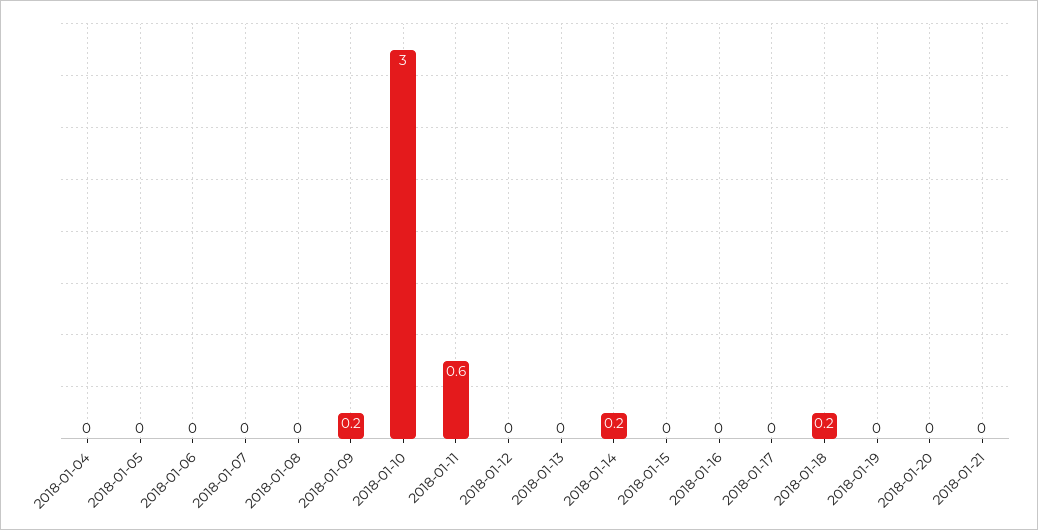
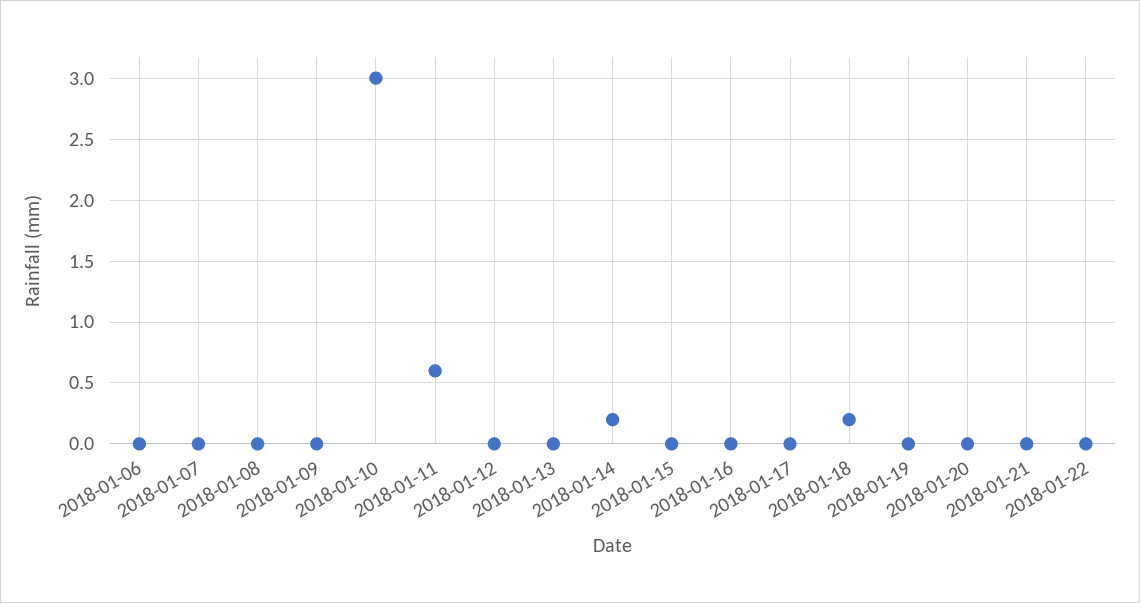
2018-01-04: 0 -> none
2018-01-05: 0 -> none
2018-01-09: 0.2 -> 0
2018-01-22: none -> 0

